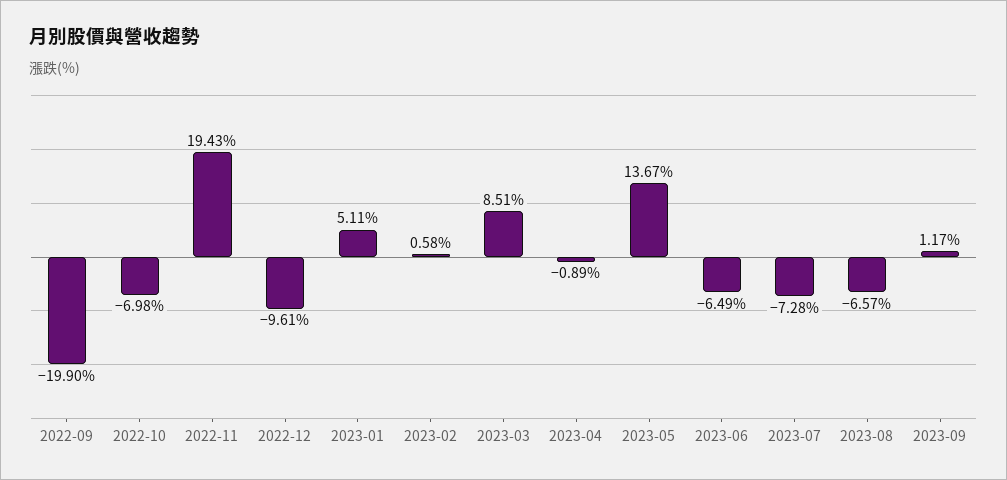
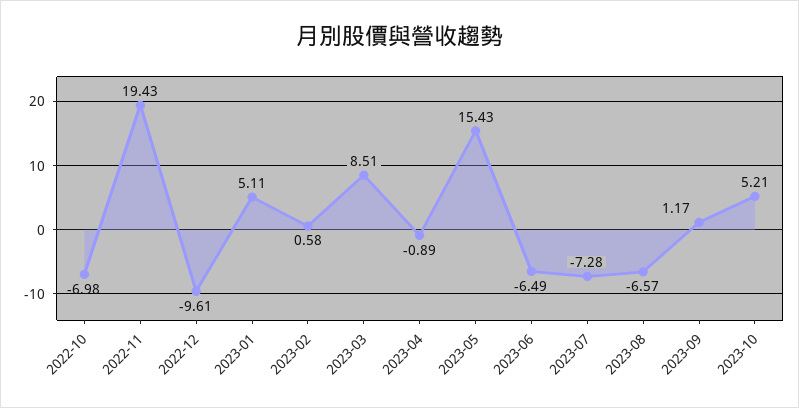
2022-09: -19.9 -> none
2023-05: 13.67 -> 15.43
2023-10: none -> 5.21

